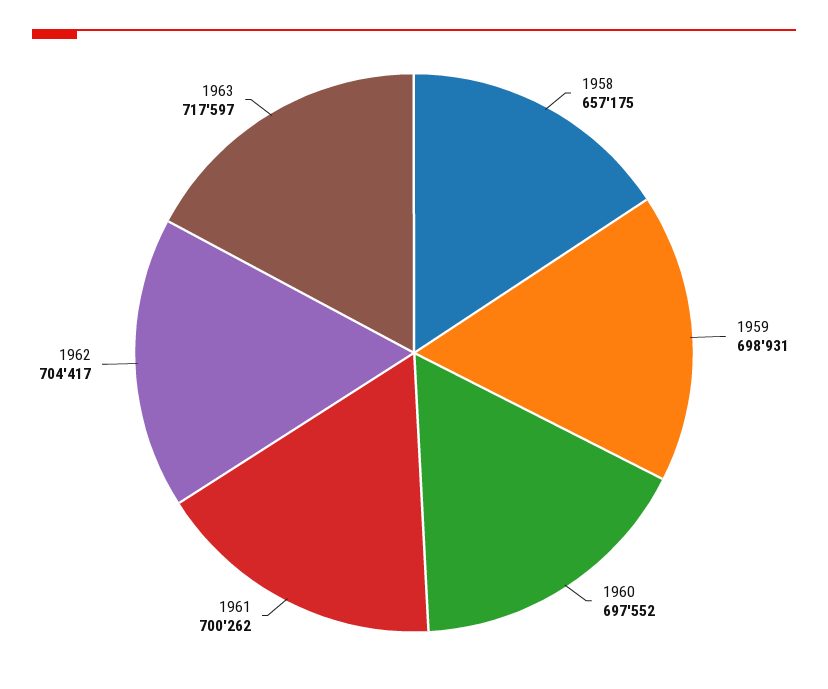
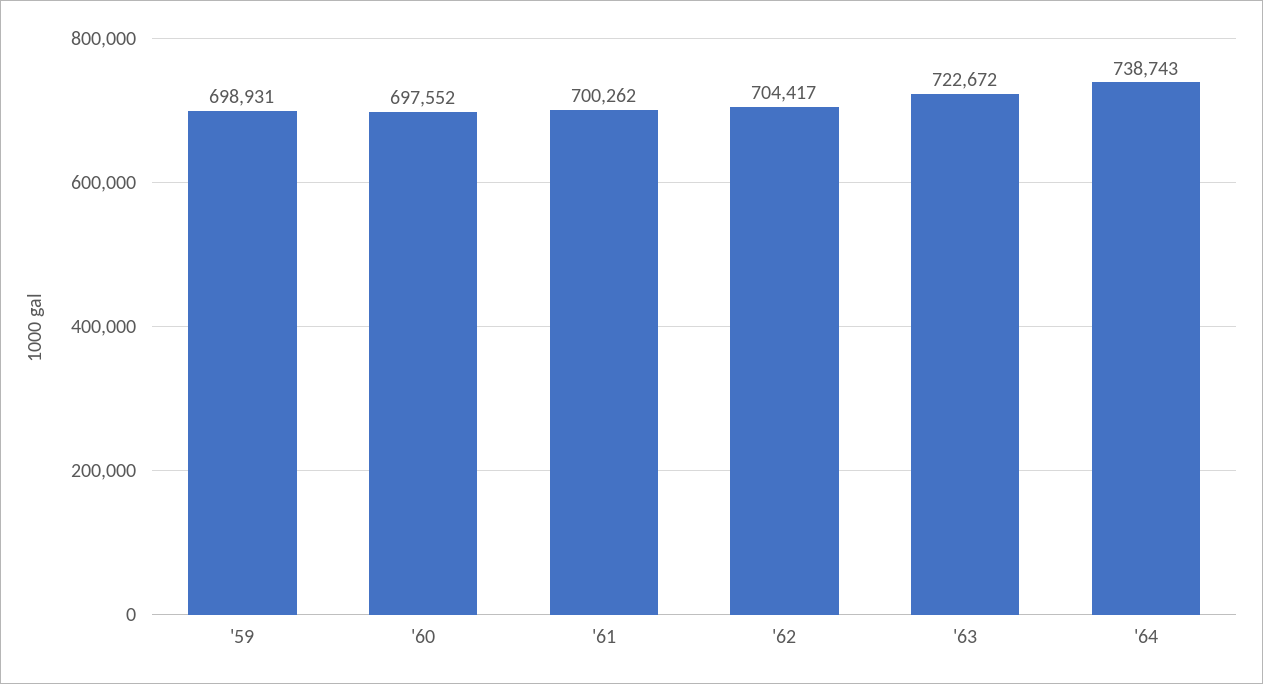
1958: 657175 -> none
1963: 717597 -> 722672
'64: none -> 738743

